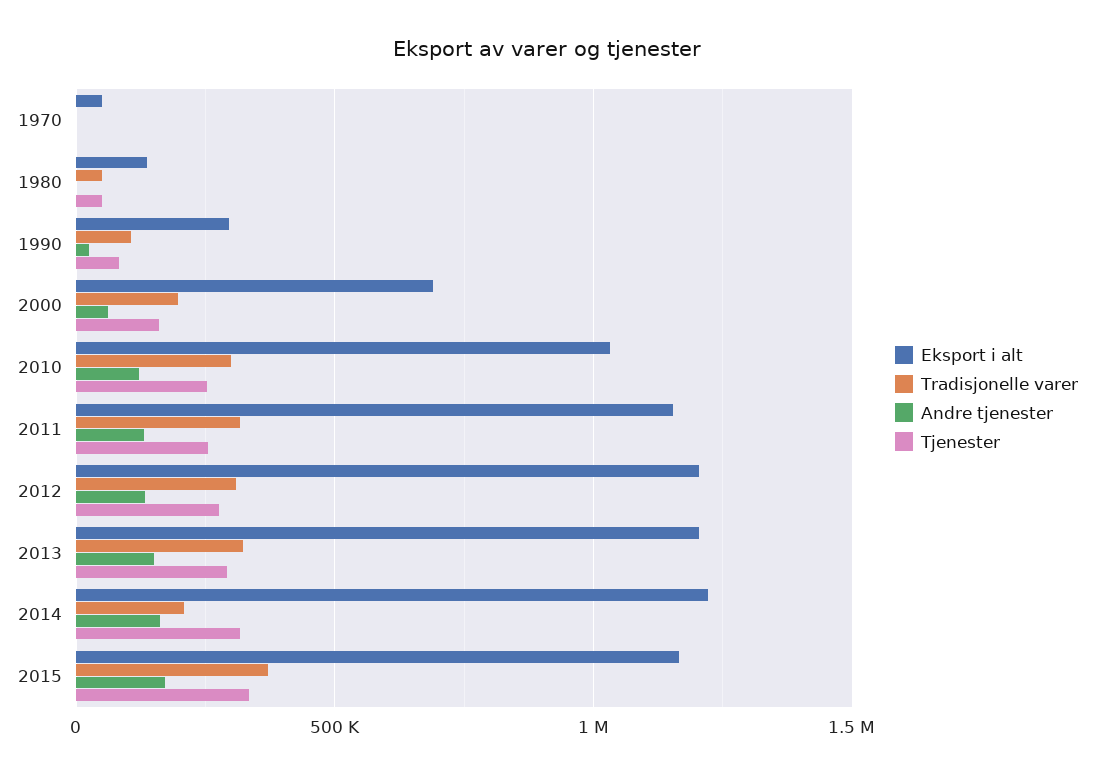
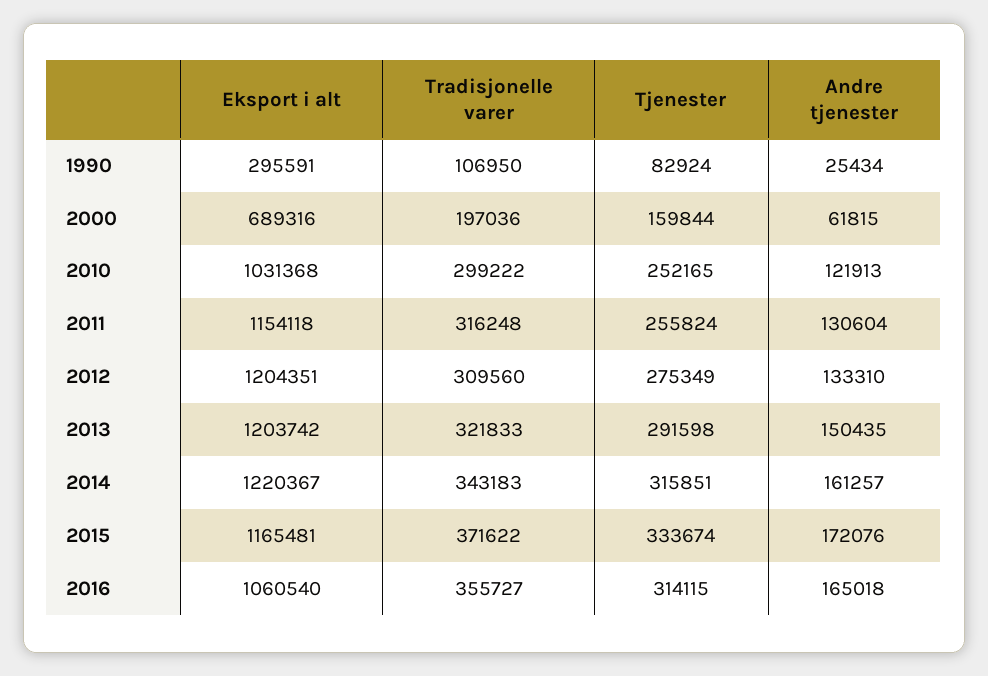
Eksport i alt, 1970: 50000 -> none
Tradisjonelle varer, 1970: 0 -> none
Andre tjenester, 1970: 0 -> none
Tjenester, 1970: 0 -> none
Eksport i alt, 1980: 150000 -> none
Tradisjonelle varer, 1980: 50000 -> none
Andre tjenester, 1980: 0 -> none
Tjenester, 1980: 50000 -> none
Tradisjonelle varer, 2014: 200000 -> 343183
Eksport i alt, 2016: none -> 1060540
Tradisjonelle varer, 2016: none -> 355727
Tjenester, 2016: none -> 314115
Andre tjenester, 2016: none -> 165018

